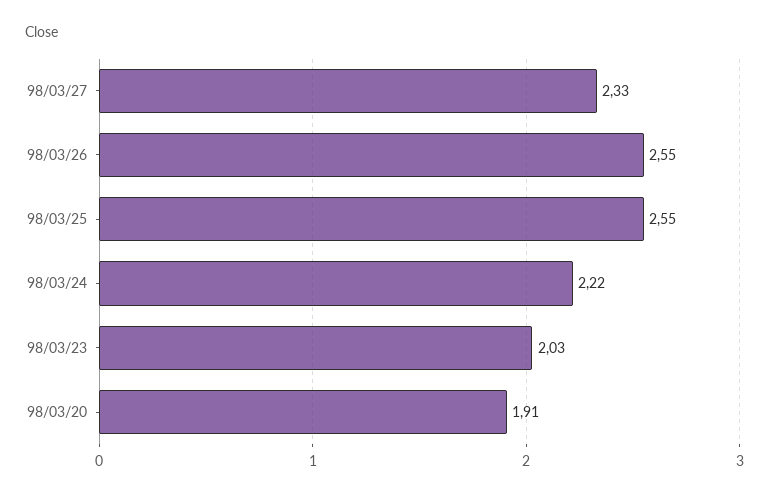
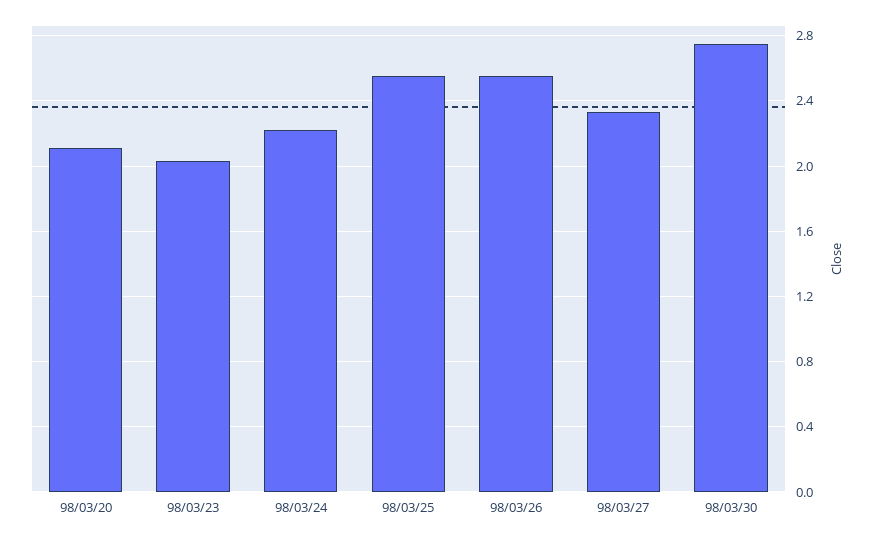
98/03/20: 1.91 -> 2.1
98/03/30: none -> 2.75

